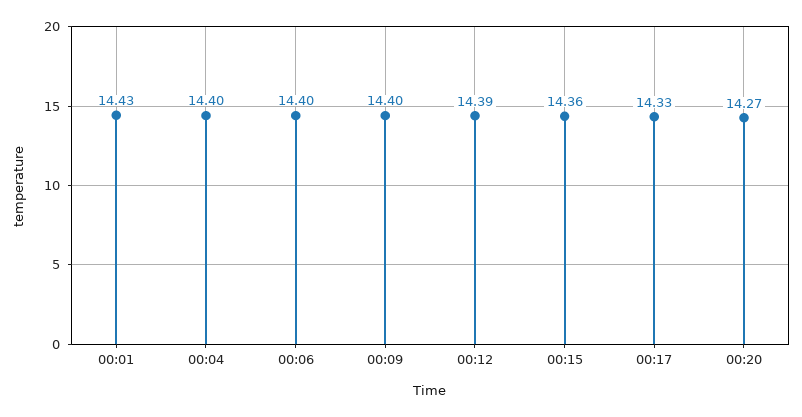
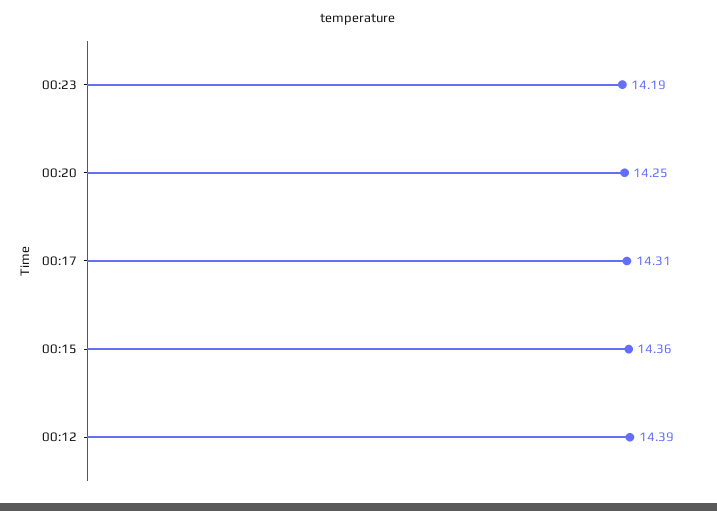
00:01: 14.43 -> none
00:04: 14.4 -> none
00:06: 14.4 -> none
00:09: 14.4 -> none
00:17: 14.33 -> 14.31
00:20: 14.27 -> 14.25
00:23: none -> 14.19

